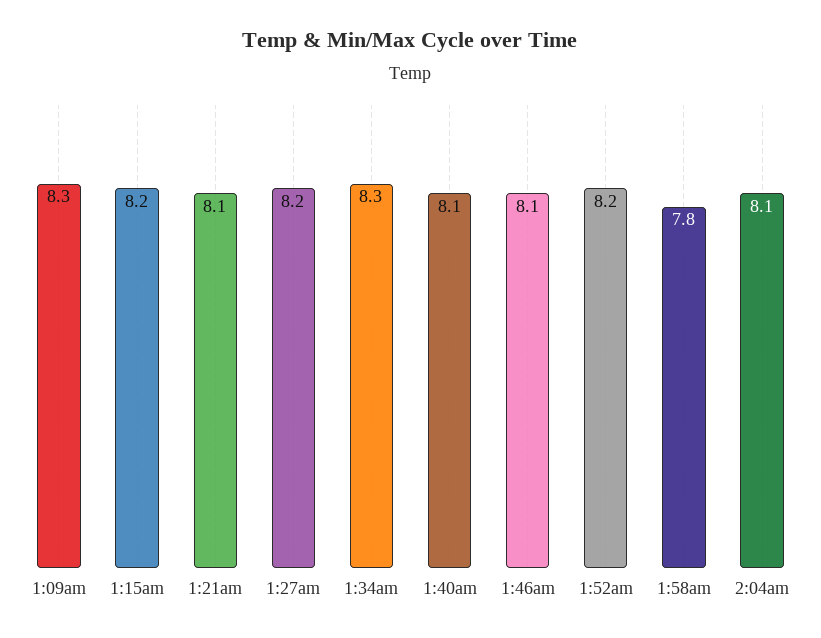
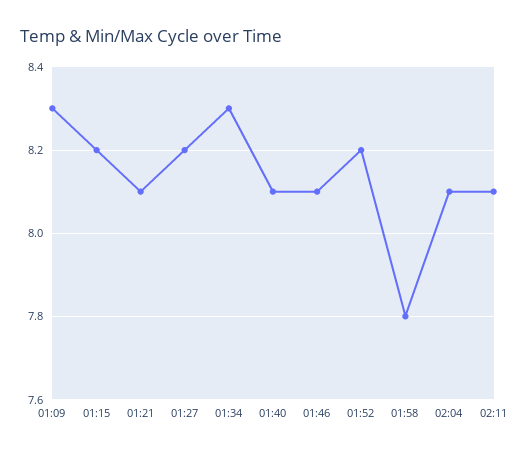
02:11: none -> 8.1

